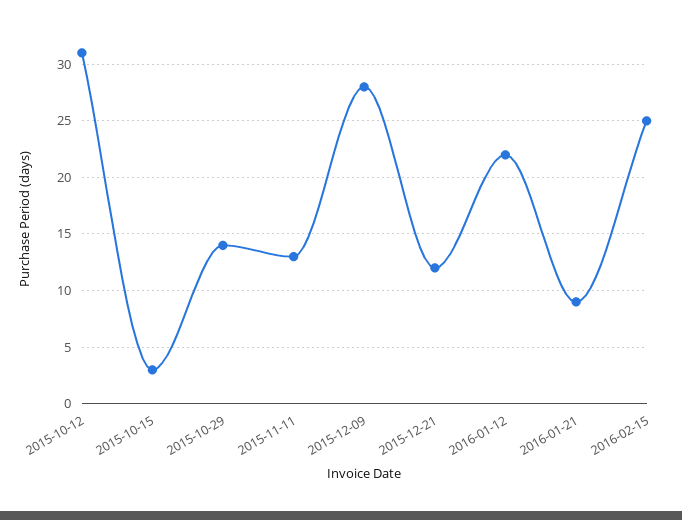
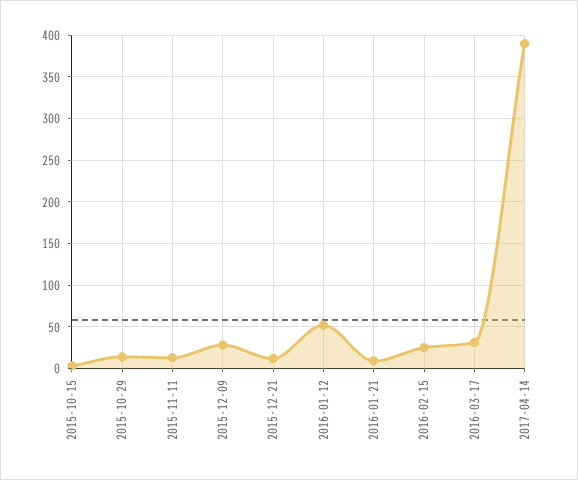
2015-10-12: 31 -> none
2016-01-12: 22 -> 50
2016-03-17: none -> 30
2017-04-14: none -> 390

